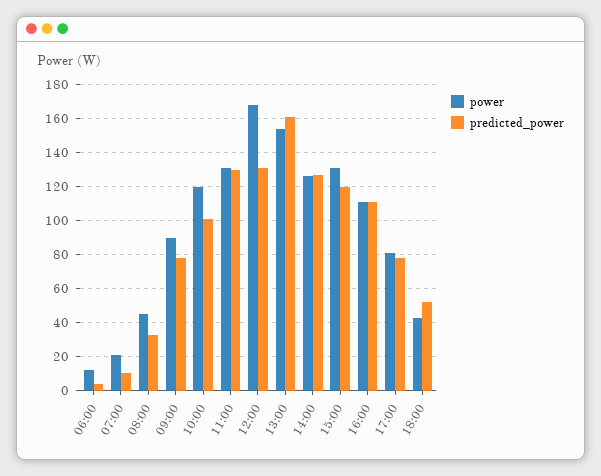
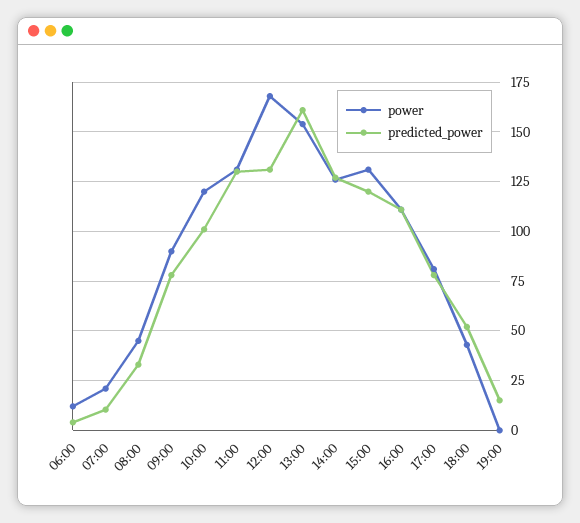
power, 19:00: none -> 0
predicted_power, 19:00: none -> 15

